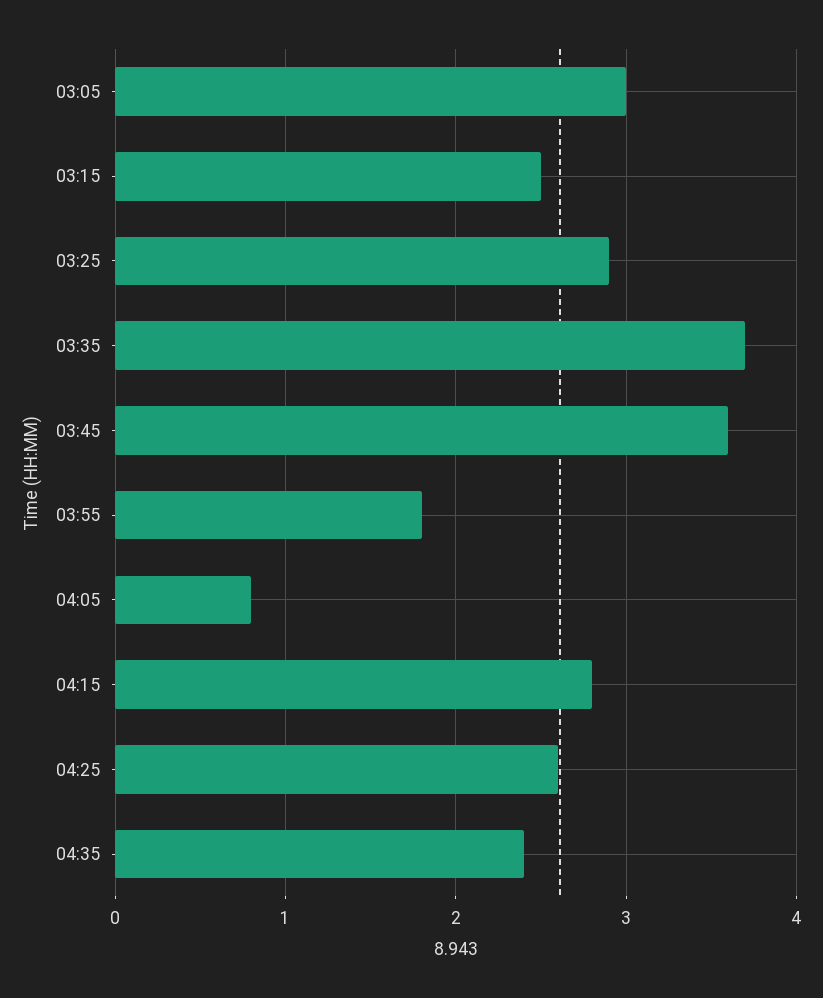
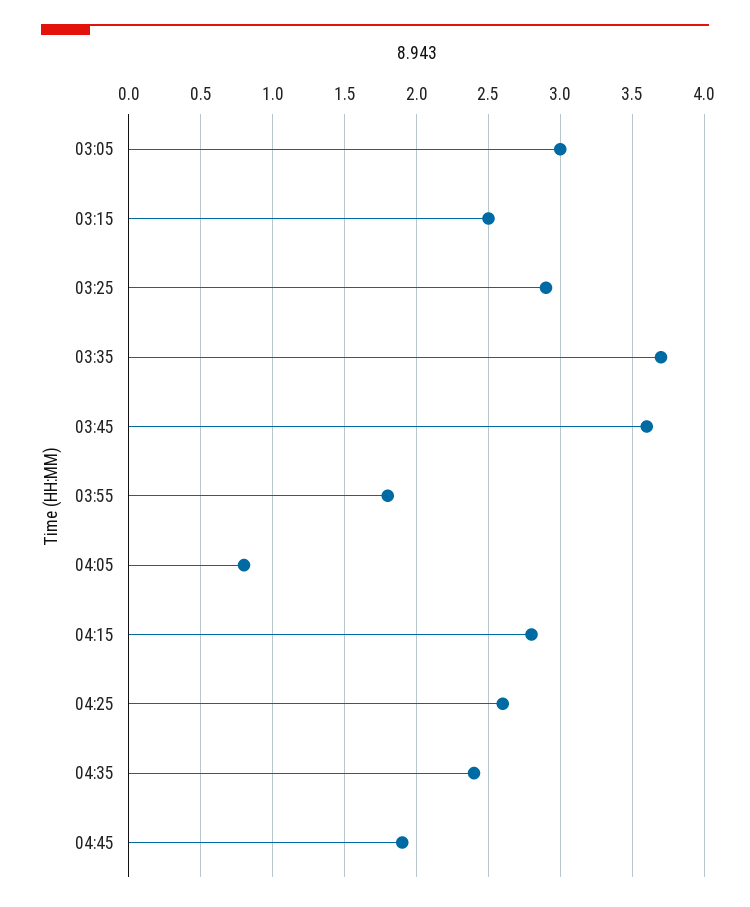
04:45: none -> 1.9

